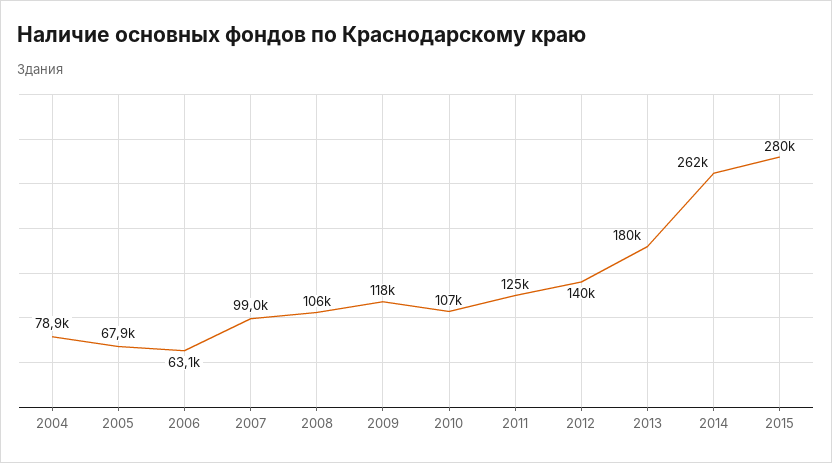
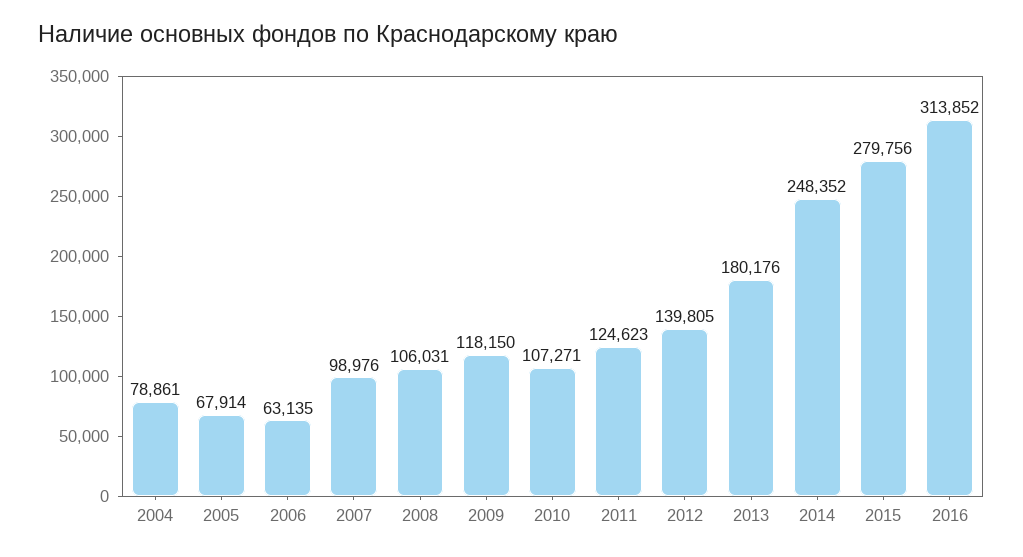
2014: 262000 -> 248352
2016: none -> 313852

